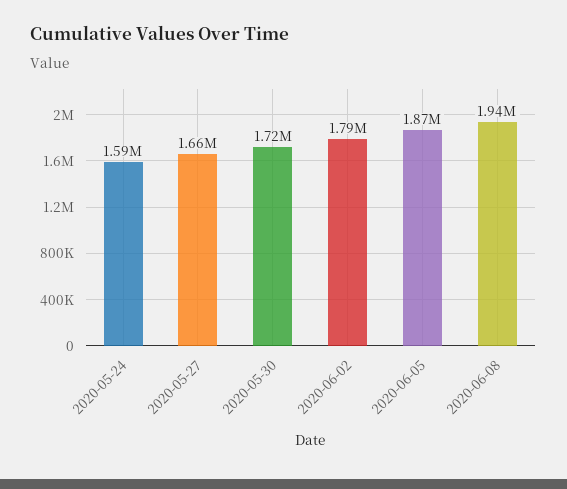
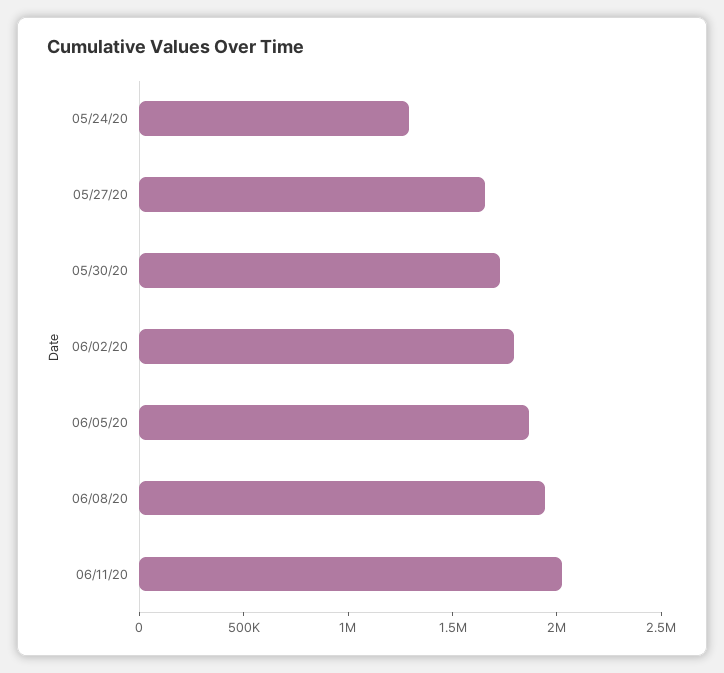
2020-05-24: 1590000 -> 1300000
06/11/20: none -> 2000000

